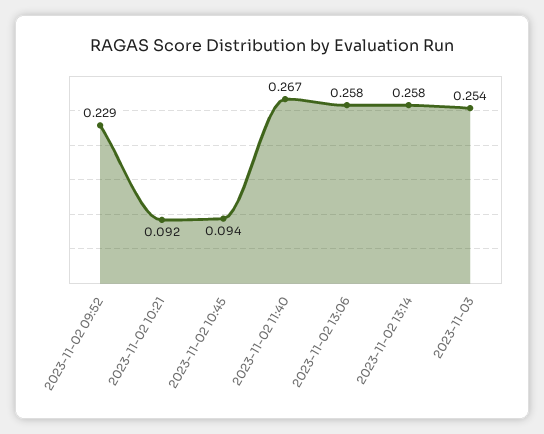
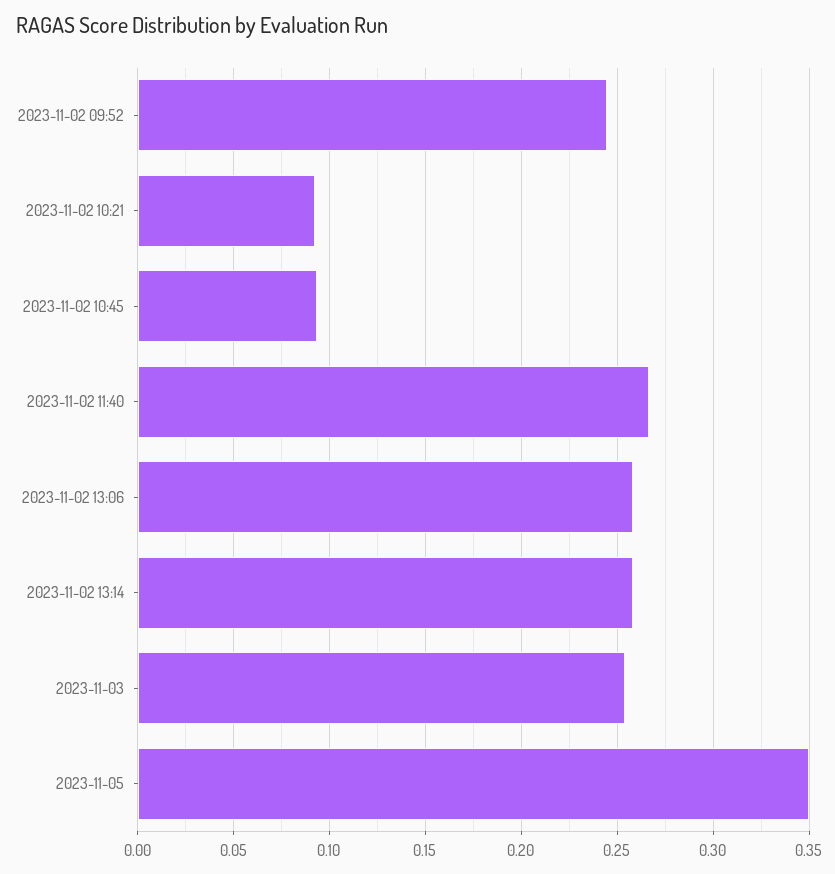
2023-11-02 09:52: 0.229 -> 0.245
2023-11-05: none -> 0.35

